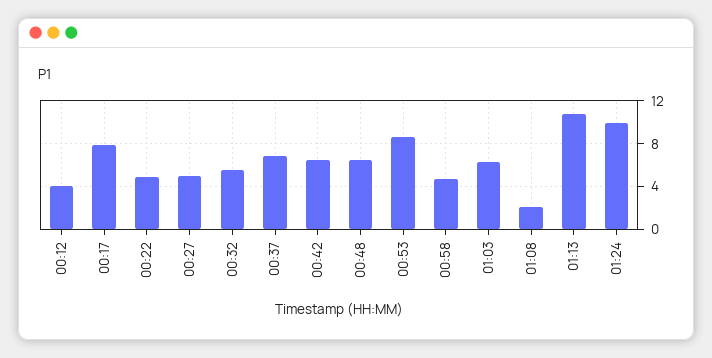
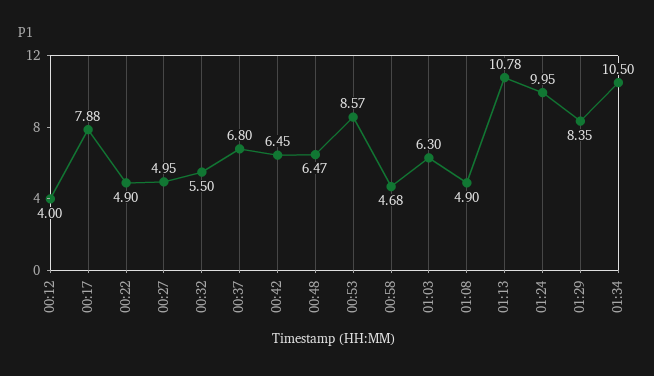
01:08: 2 -> 4.9
01:29: none -> 8.35
01:34: none -> 10.5

